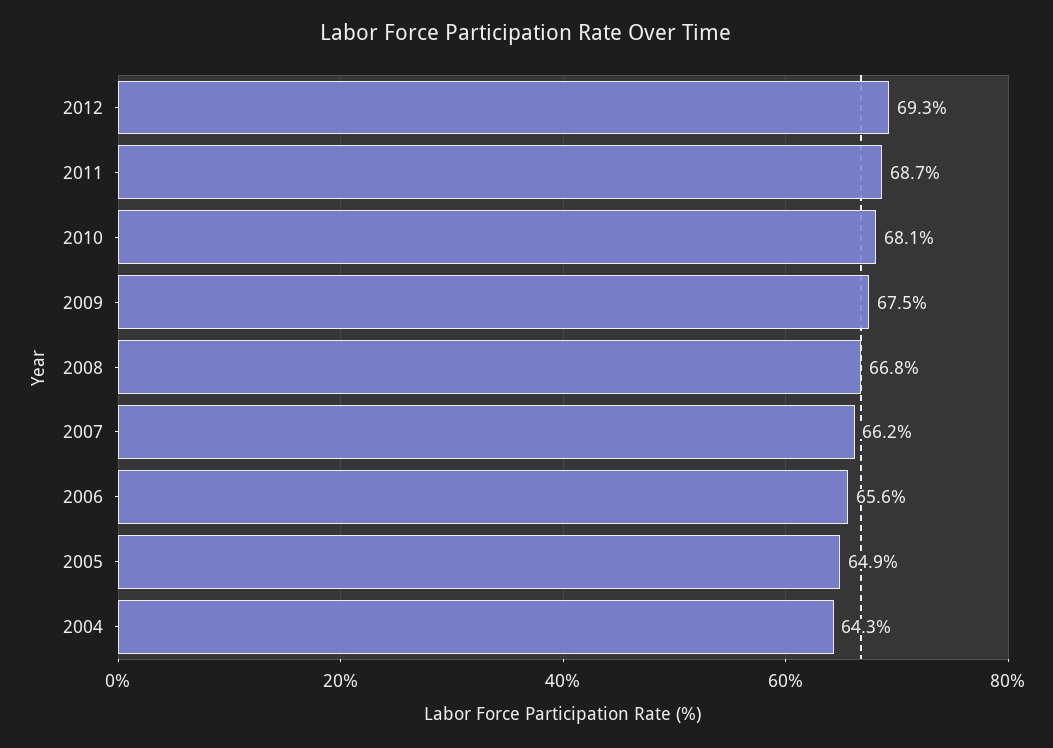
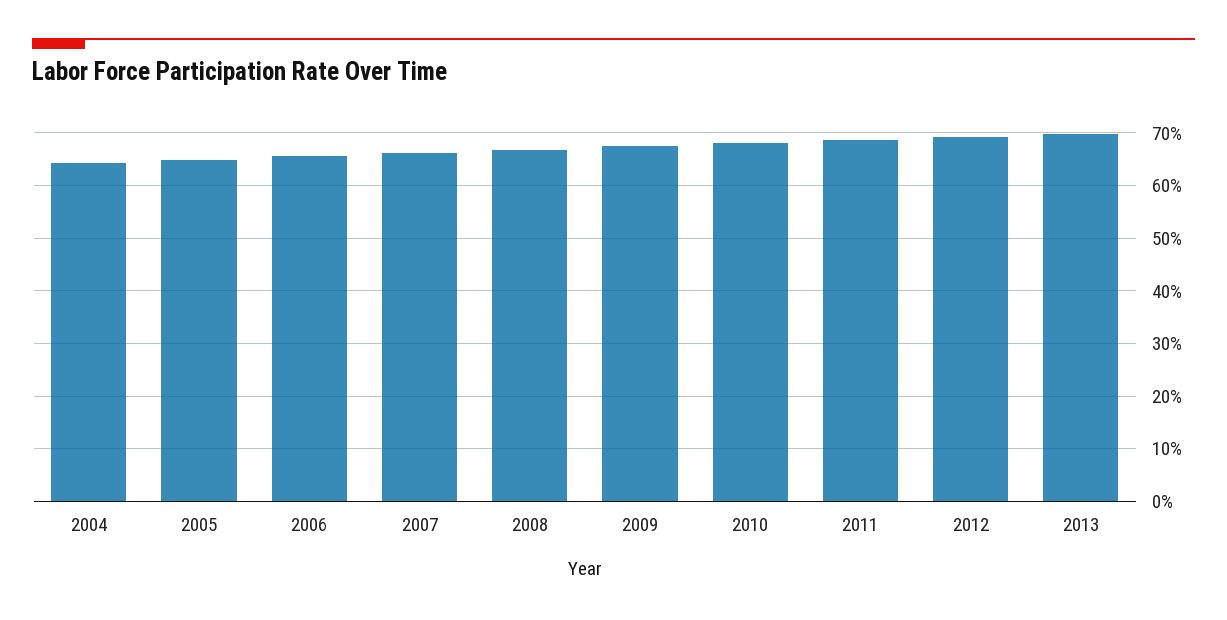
2013: none -> 70

